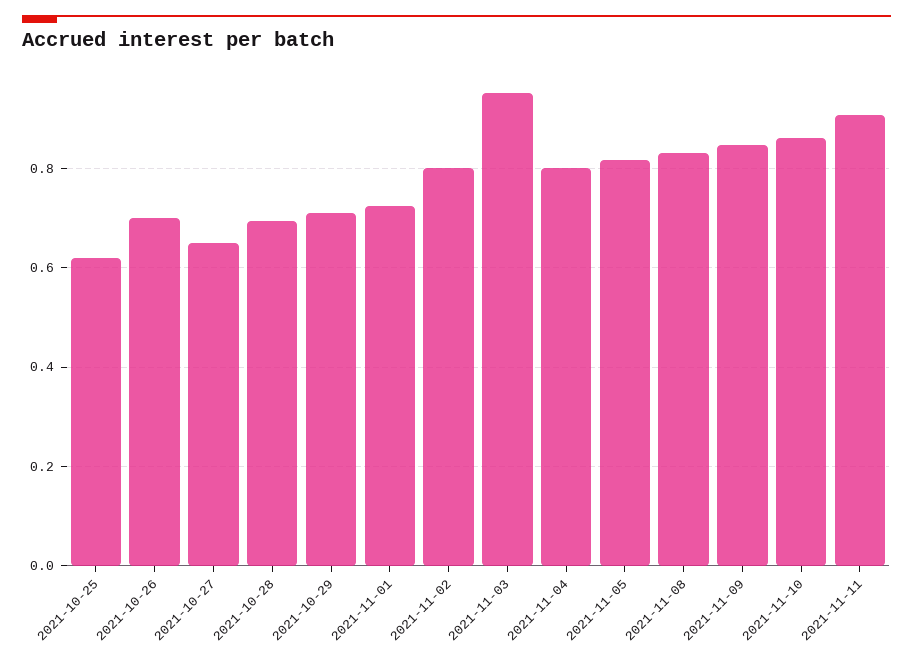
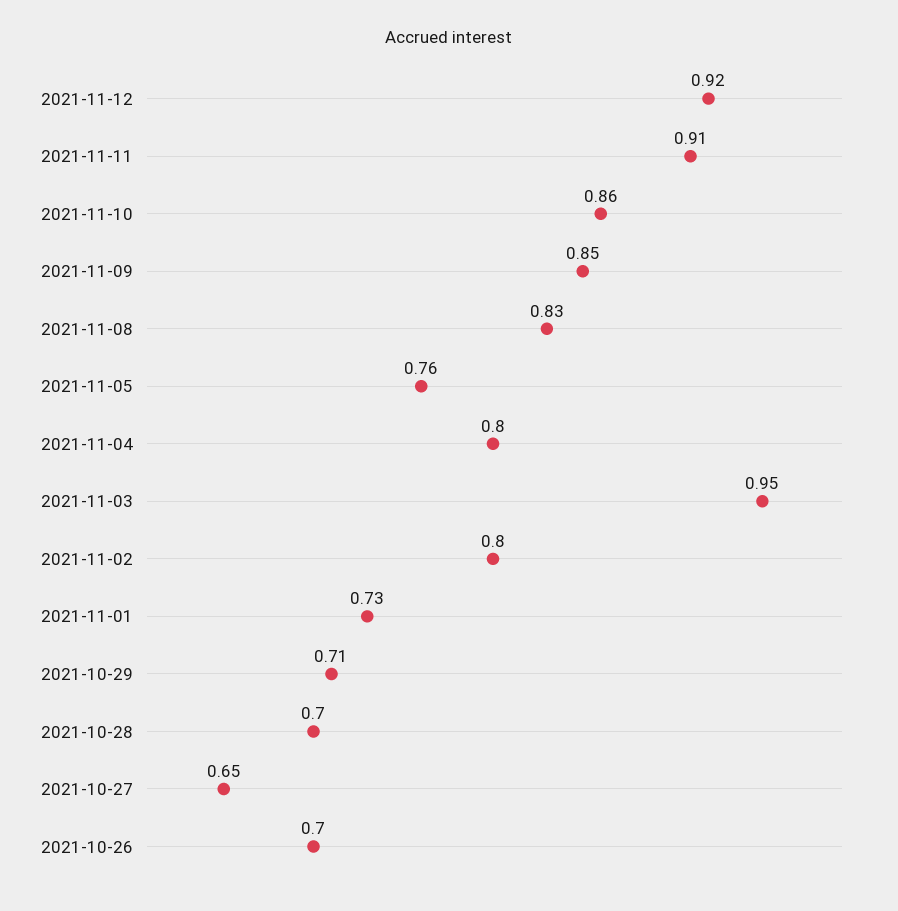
2021-10-25: 0.62 -> none
2021-11-05: 0.82 -> 0.76
2021-11-12: none -> 0.92

